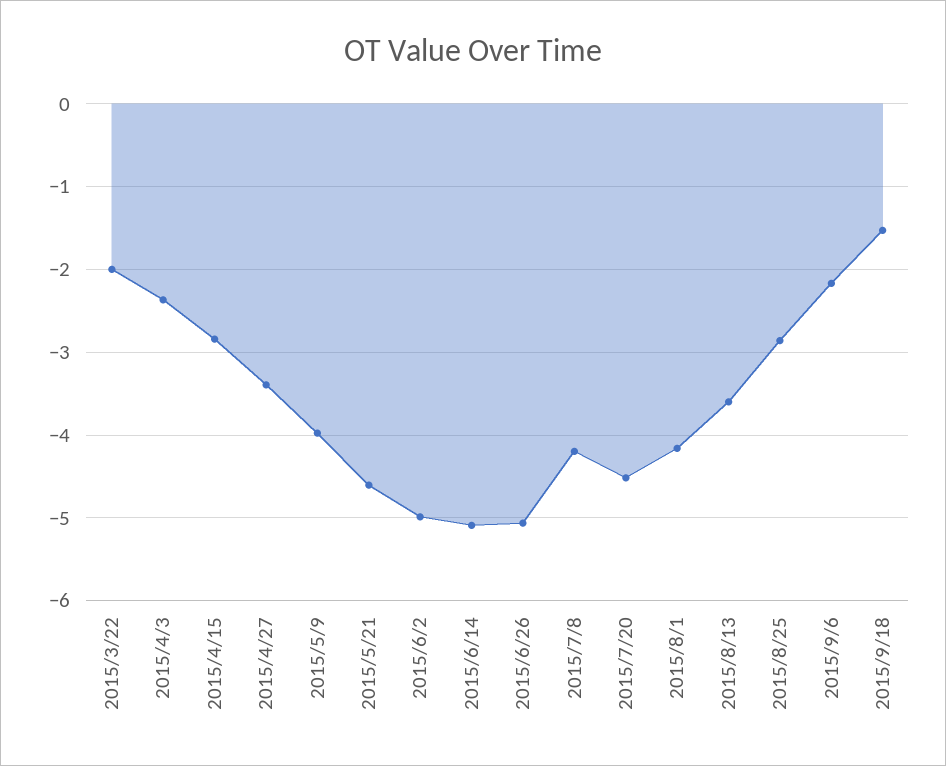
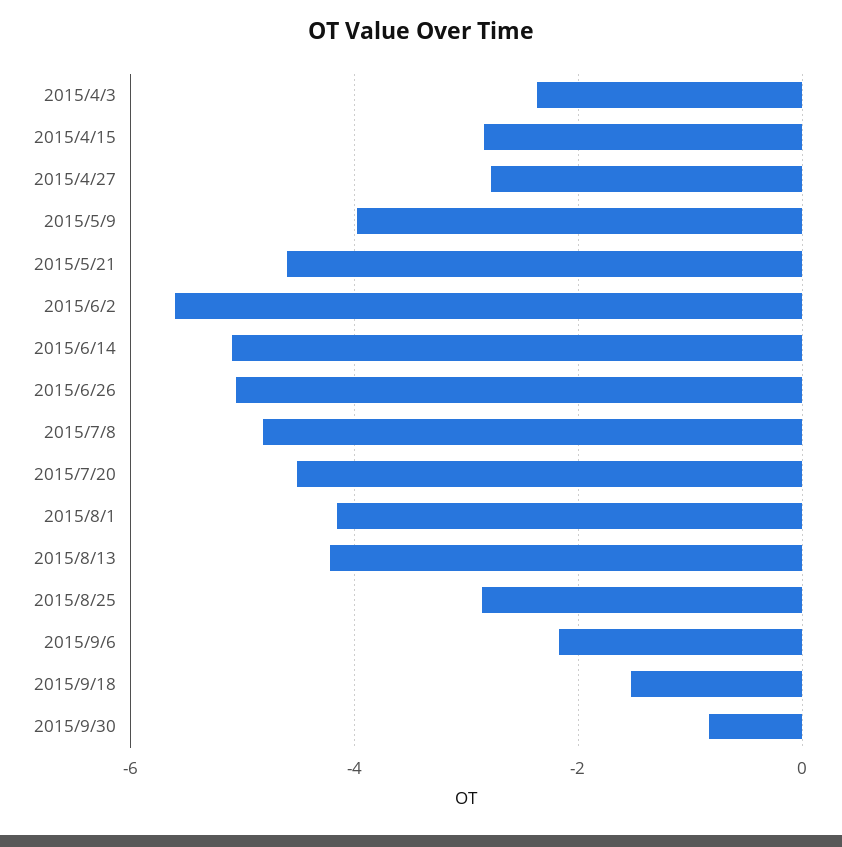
2015/3/22: -2 -> none
2015/4/27: -3.4 -> -2.8
2015/6/2: -5 -> -5.6
2015/7/8: -4.2 -> -4.8
2015/8/13: -3.6 -> -4.2
2015/9/30: none -> -0.8

